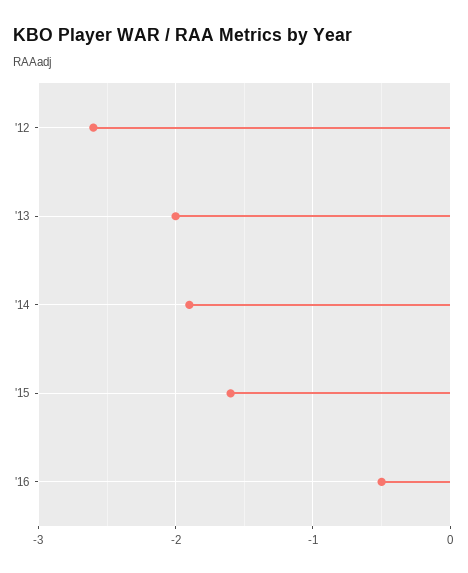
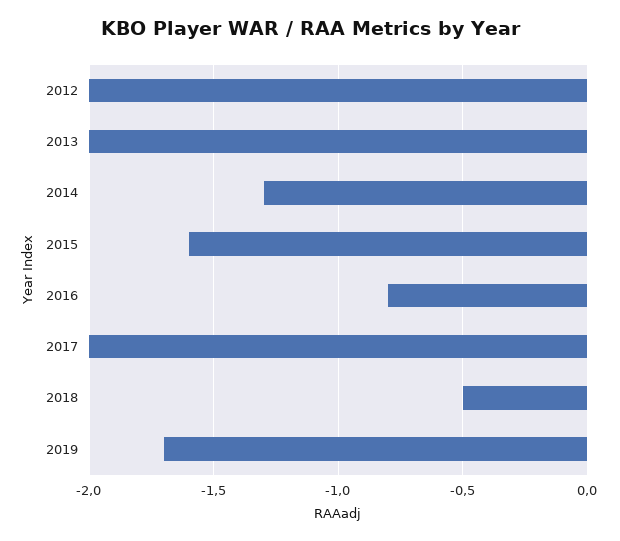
'12: -2.6 -> -2
'14: -1.9 -> -1.3
'16: -0.5 -> -0.8
2017: none -> -2
2018: none -> -0.5
2019: none -> -1.7

